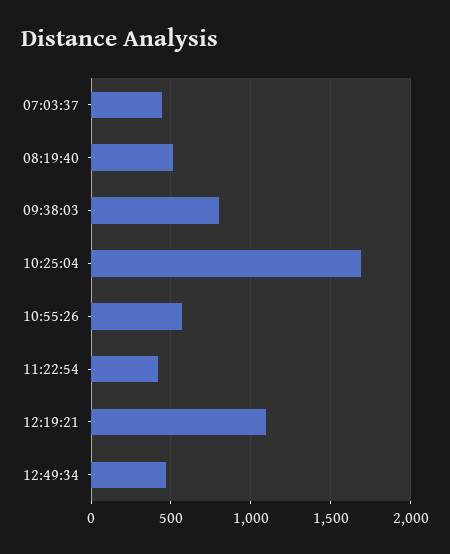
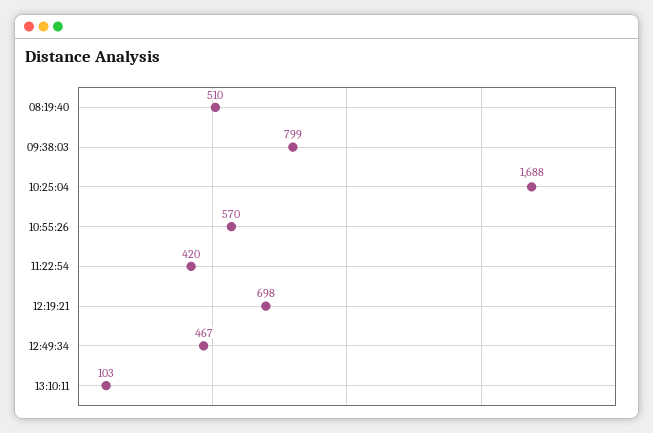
07:03:37: 450 -> none
12:19:21: 1100 -> 698
13:10:11: none -> 103

